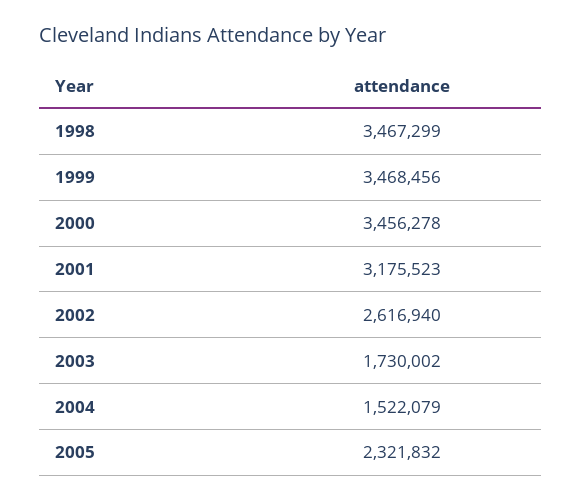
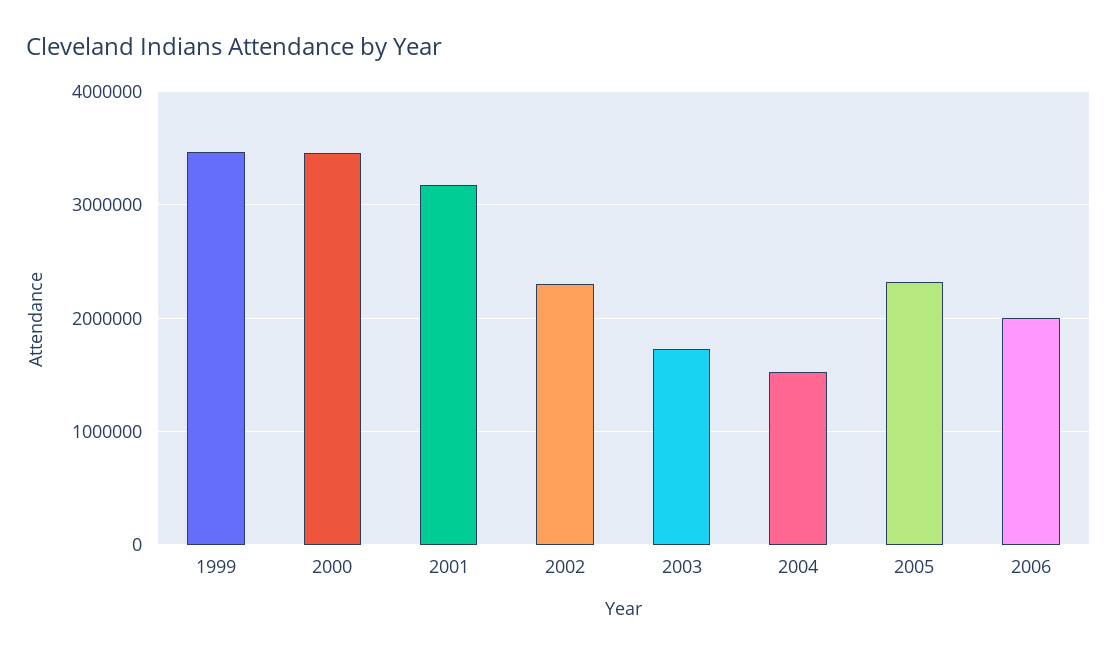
1998: 3467299 -> none
2002: 2616940 -> 2300000
2006: none -> 2000000

